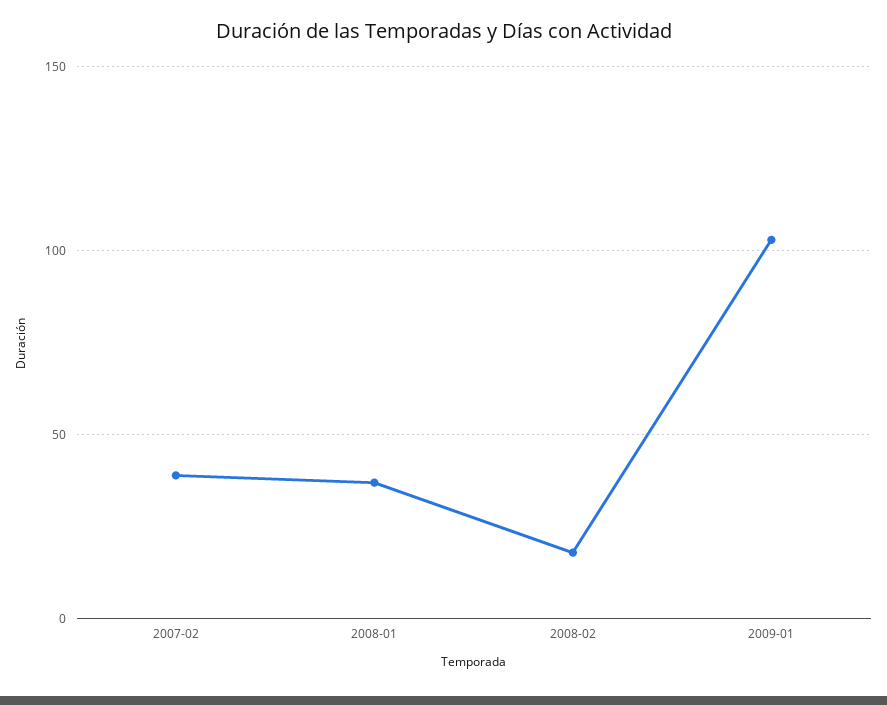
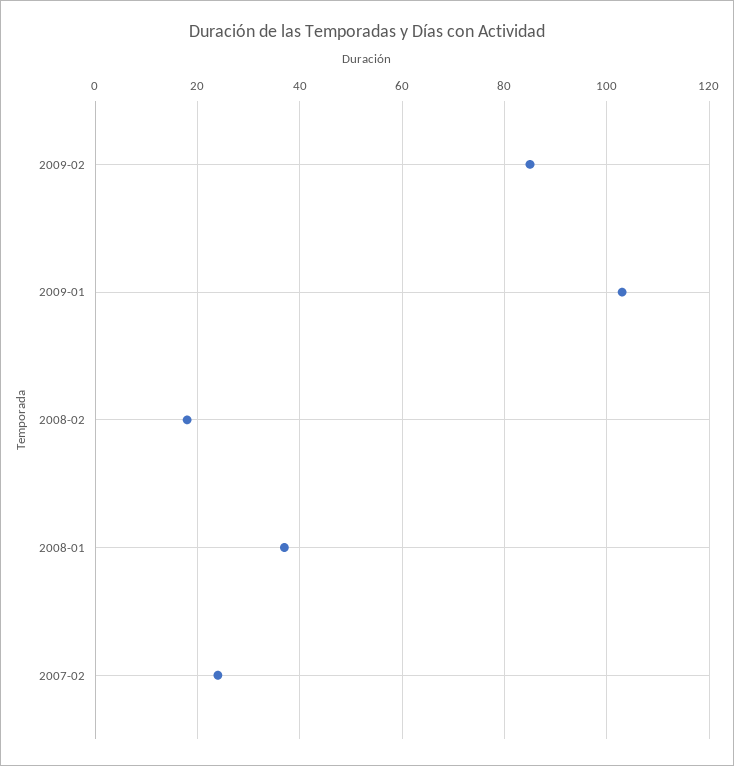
2007-02: 40 -> 25
2009-02: none -> 85

